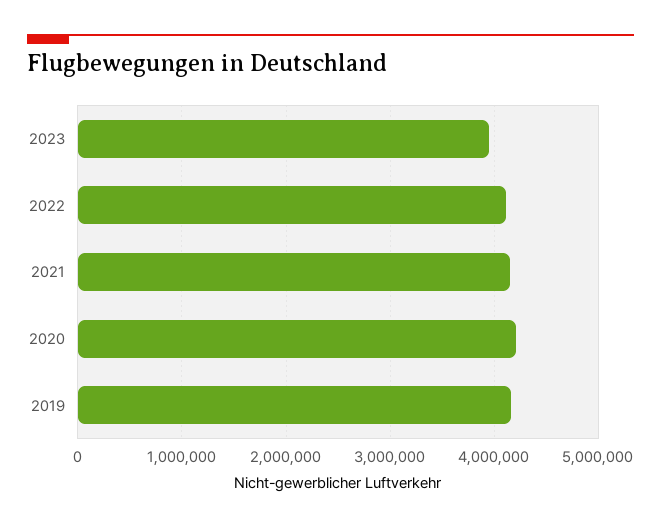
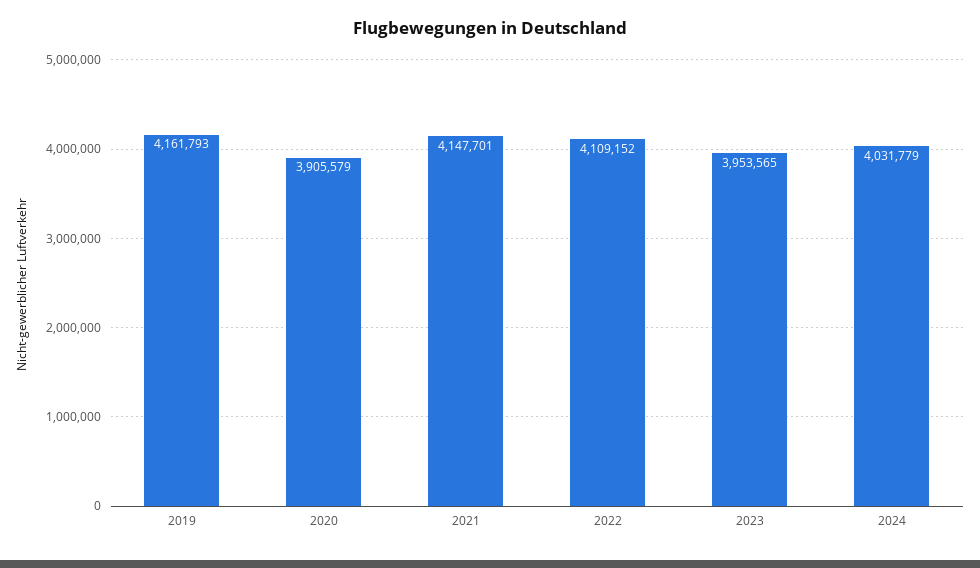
2020: 4200000 -> 3905579
2024: none -> 4031779

